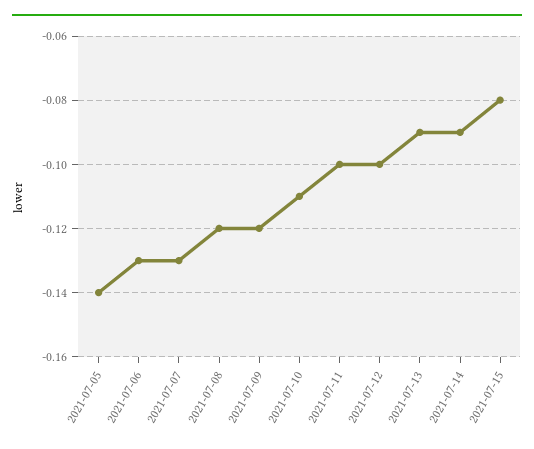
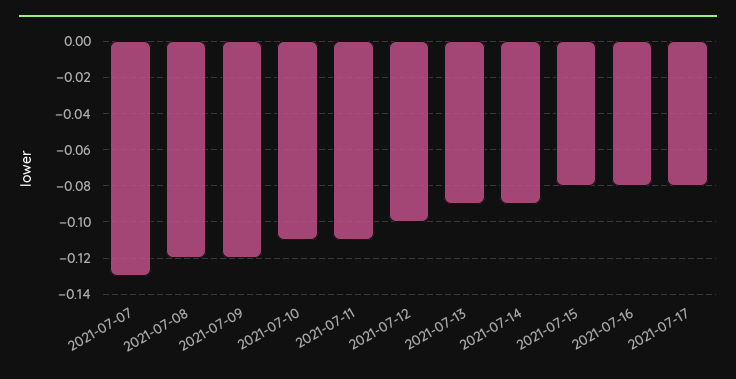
2021-07-05: -0.14 -> none
2021-07-06: -0.13 -> none
2021-07-11: -0.1 -> -0.11
2021-07-16: none -> -0.08
2021-07-17: none -> -0.08

